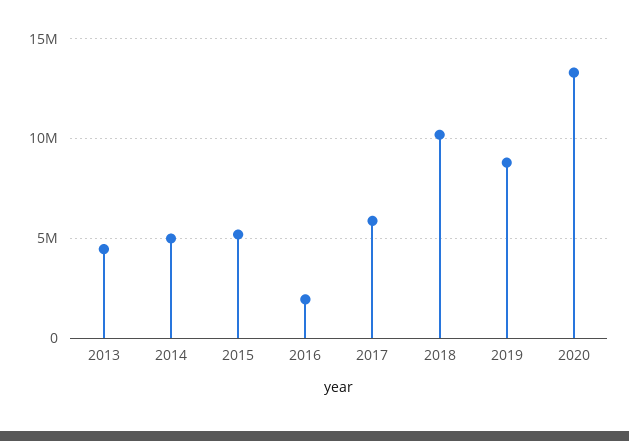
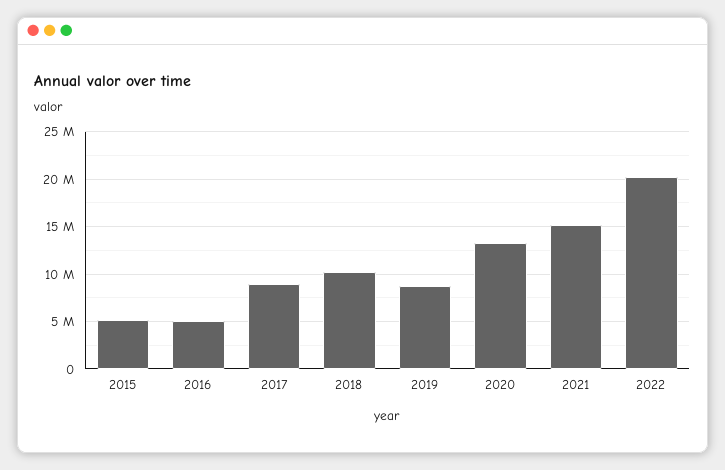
2013: 4500000 -> none
2014: 5000000 -> none
2016: 2000000 -> 5000000
2017: 6000000 -> 9000000
2021: none -> 15000000
2022: none -> 20000000

